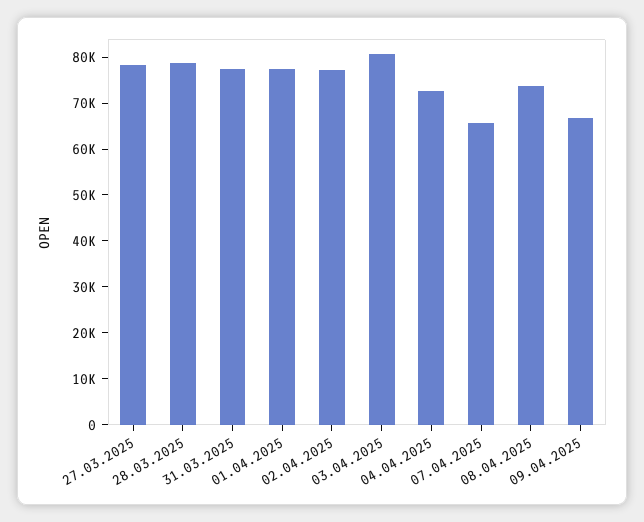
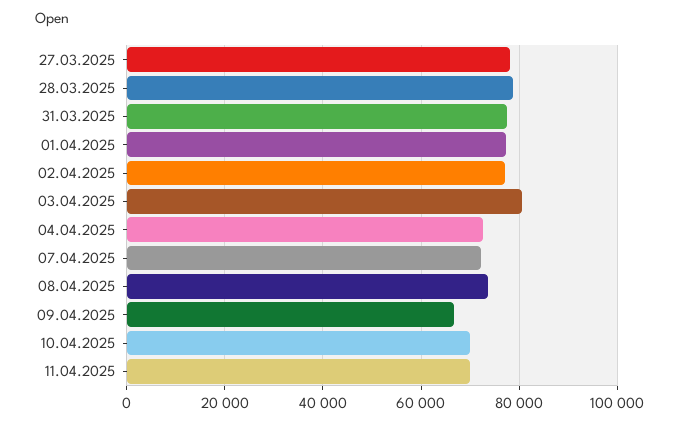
07.04.2025: 66000 -> 72000
10.04.2025: none -> 70000
11.04.2025: none -> 70000

